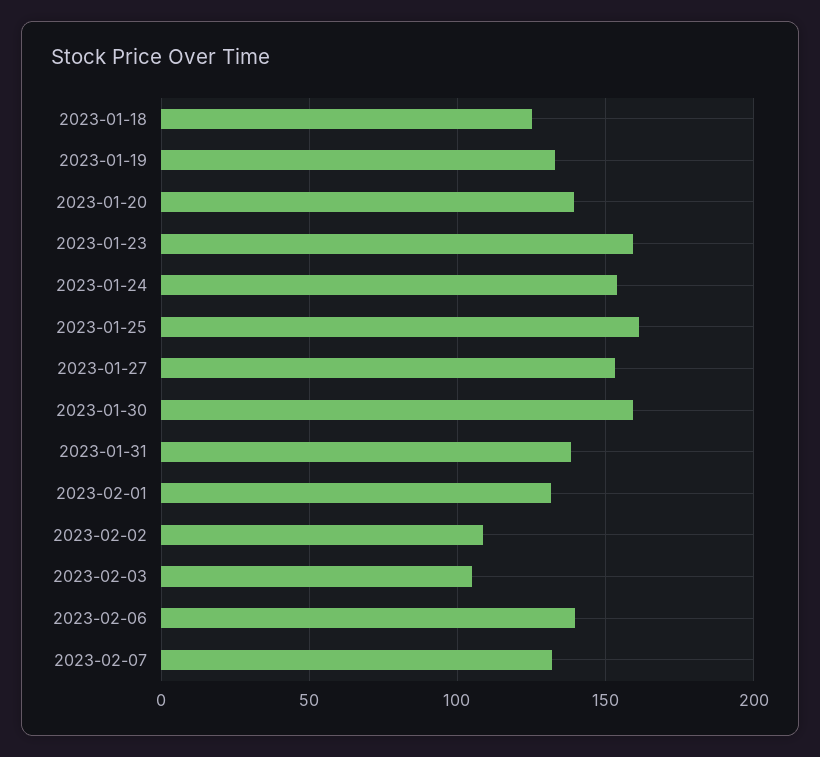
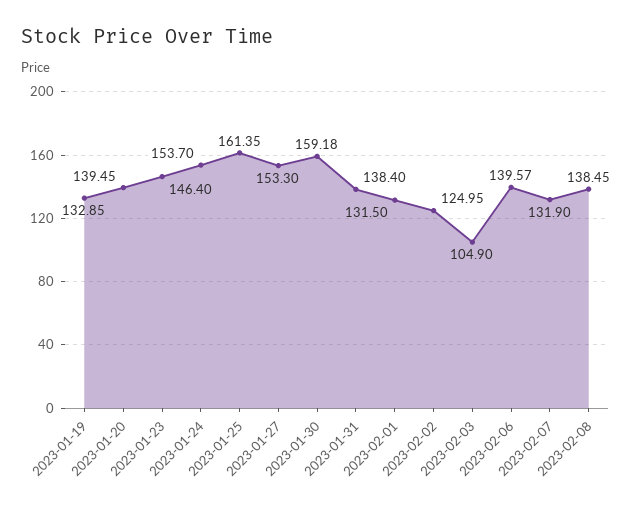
2023-01-18: 125 -> none
2023-01-23: 160 -> 146.4
2023-02-02: 110 -> 124.95
2023-02-08: none -> 138.45

